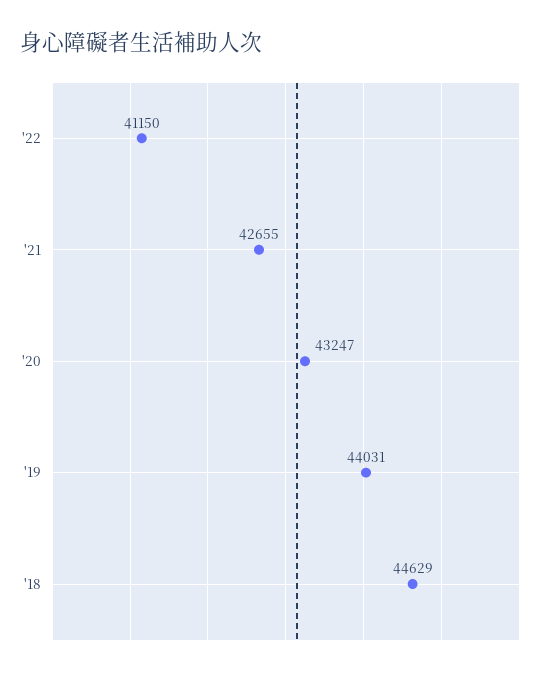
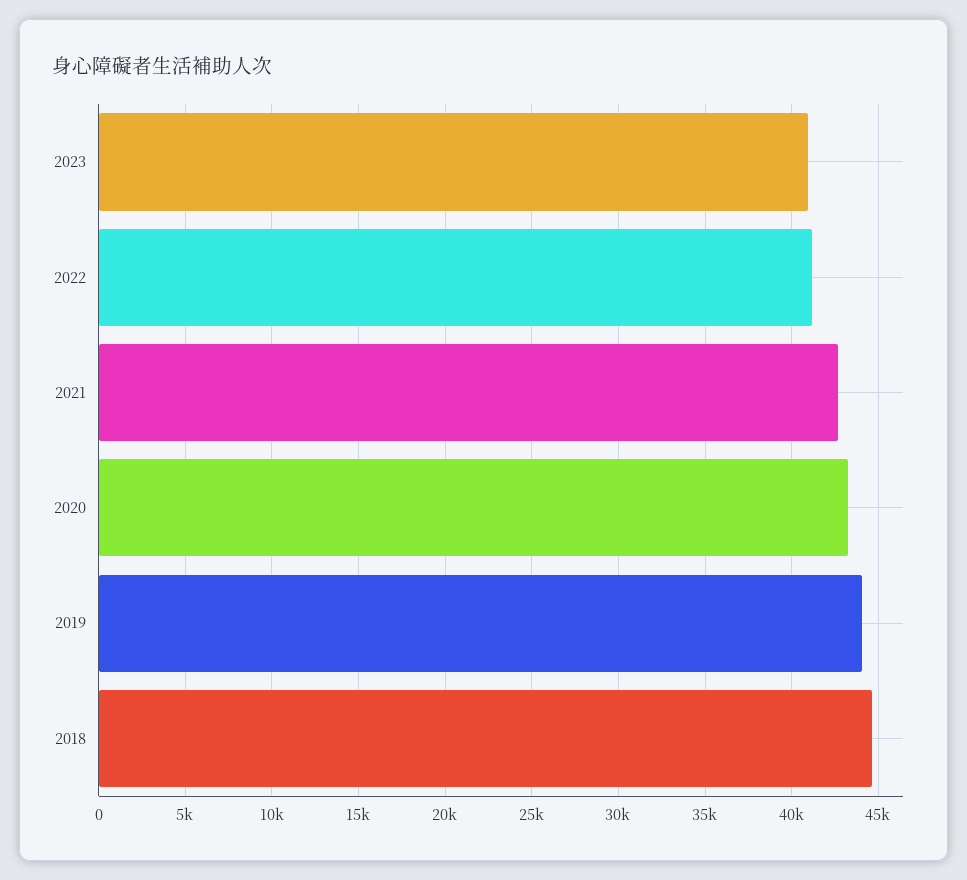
2023: none -> 41000

